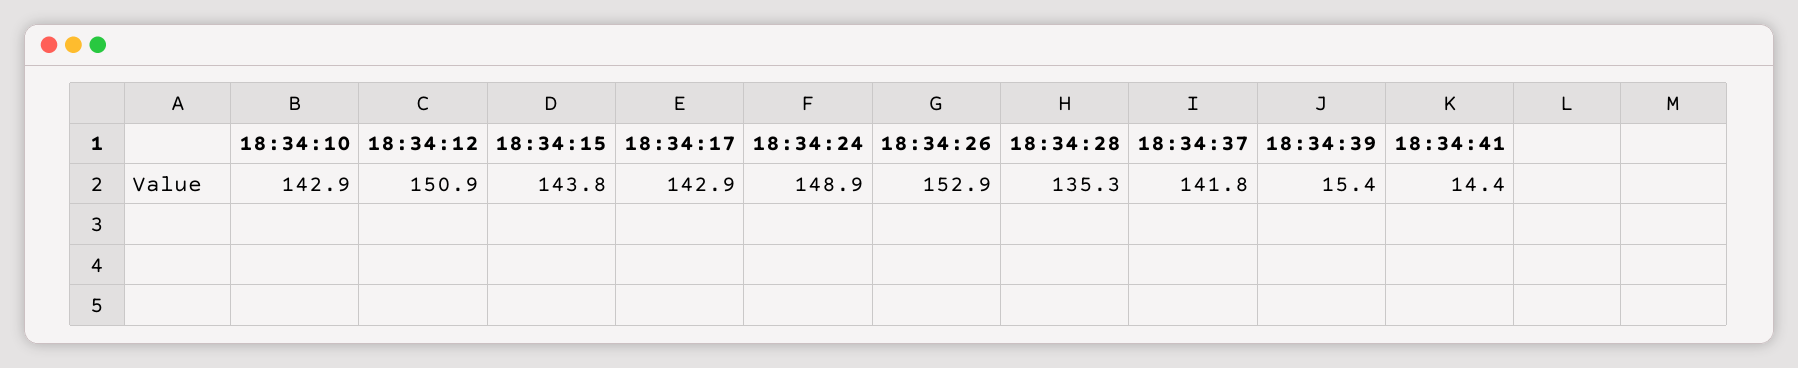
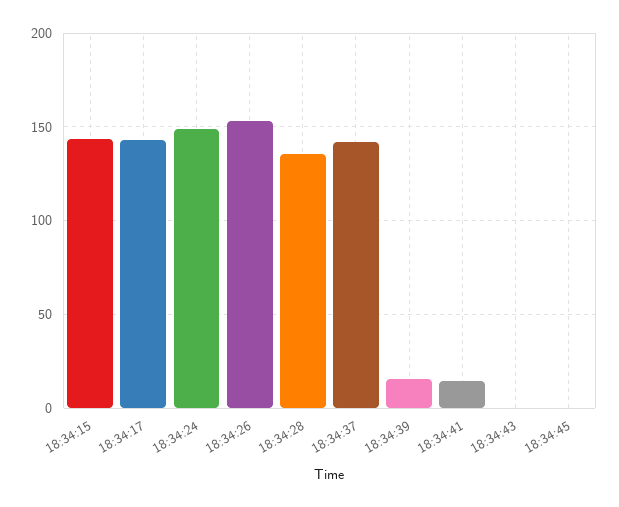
18:34:10: 142.9 -> none
18:34:12: 150.9 -> none
18:34:43: none -> 0
18:34:45: none -> 0

